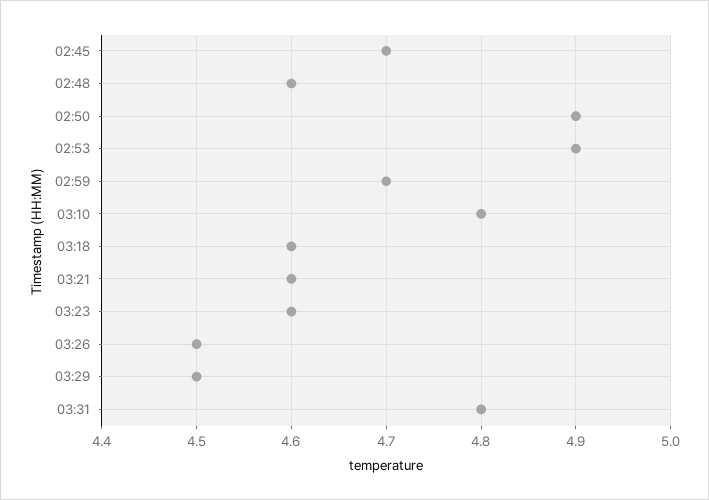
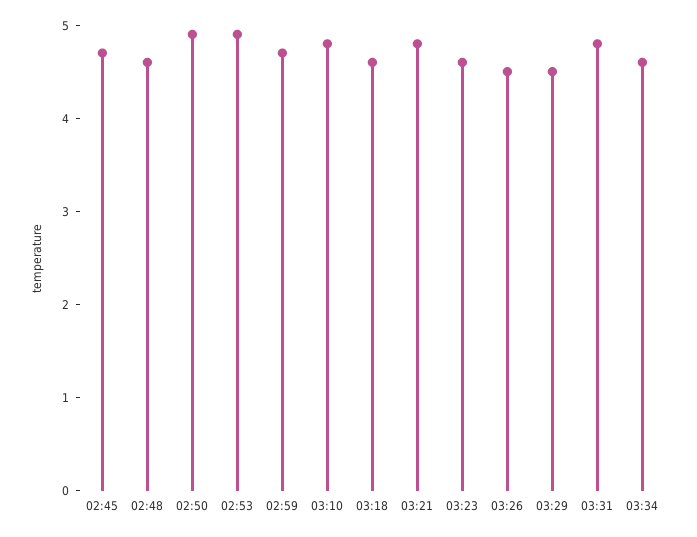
03:21: 4.6 -> 4.8
03:34: none -> 4.6

